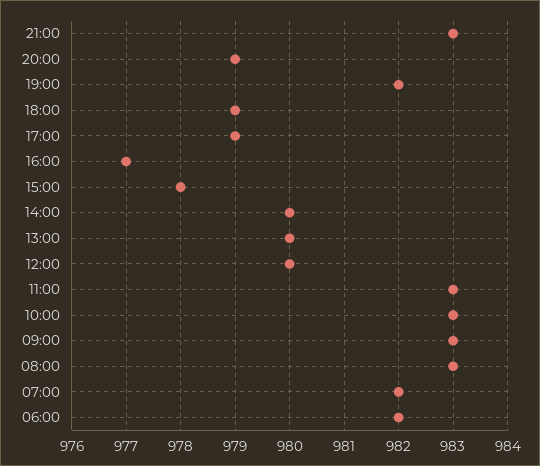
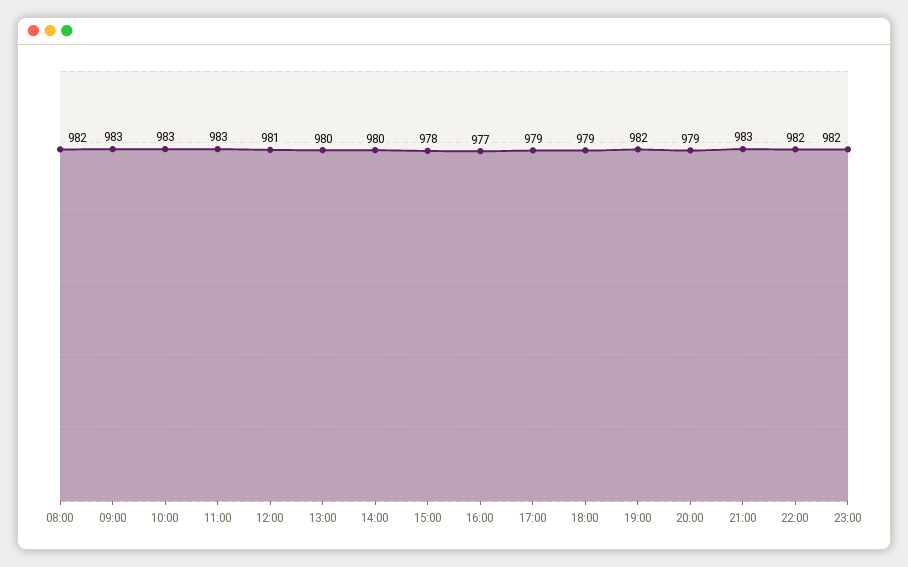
12:00: 980 -> 981
08:00: 983 -> 982
07:00: 982 -> none
06:00: 982 -> none
22:00: none -> 982
23:00: none -> 982

